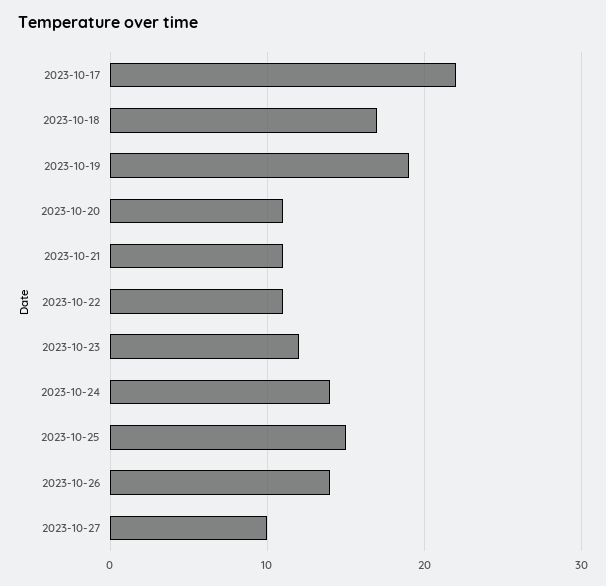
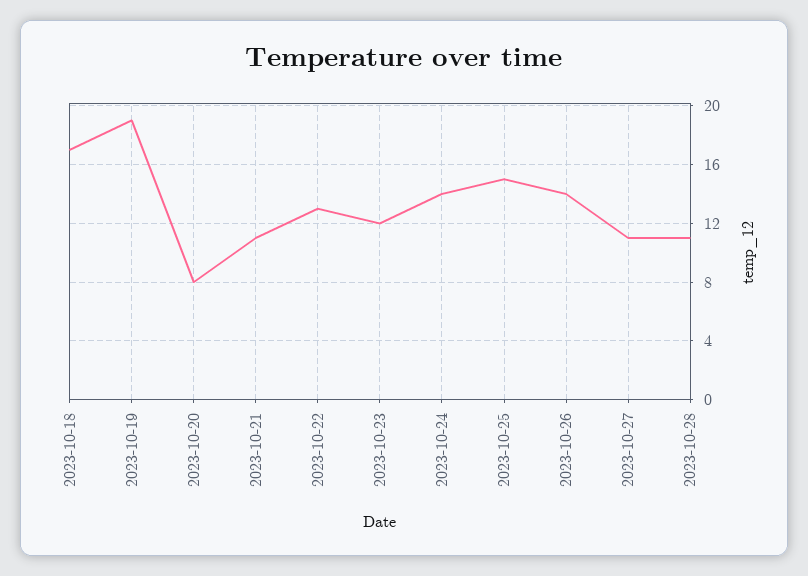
2023-10-17: 22 -> none
2023-10-20: 11 -> 8
2023-10-22: 11 -> 13
2023-10-27: 10 -> 11
2023-10-28: none -> 11

